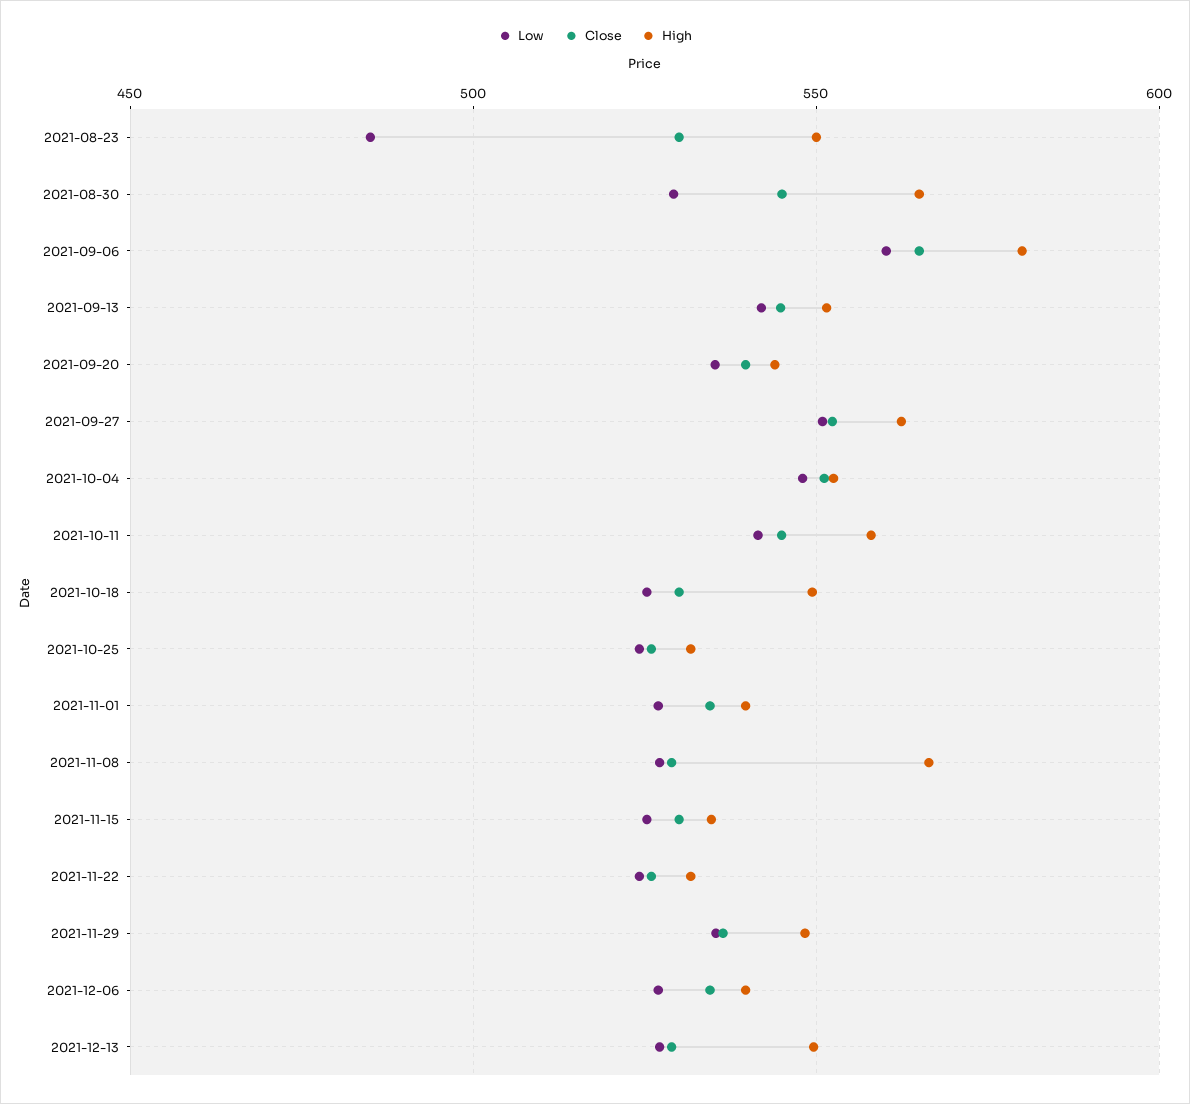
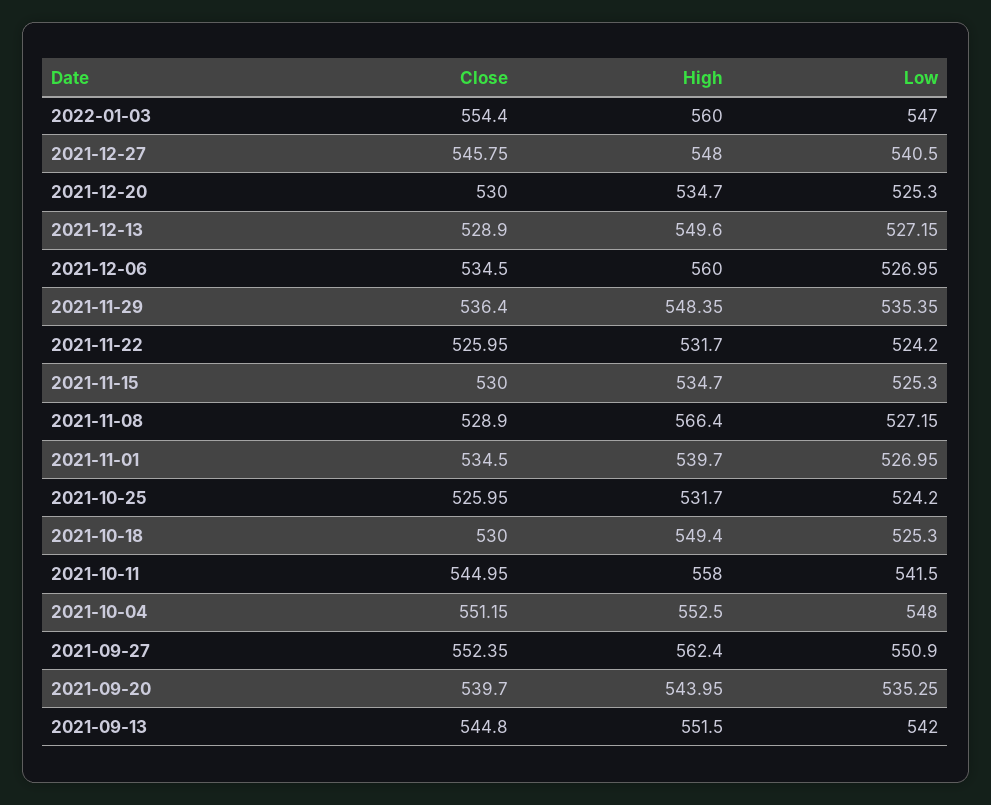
Low, 2021-08-23: 485 -> none
Close, 2021-08-23: 530 -> none
High, 2021-08-23: 550 -> none
Low, 2021-08-30: 530 -> none
Close, 2021-08-30: 545 -> none
High, 2021-08-30: 565 -> none
Low, 2021-09-06: 560 -> none
Close, 2021-09-06: 565 -> none
High, 2021-09-06: 580 -> none
High, 2021-12-06: 540 -> 560
Close, 2022-01-03: none -> 554.4
High, 2022-01-03: none -> 560
Low, 2022-01-03: none -> 547
Close, 2021-12-27: none -> 545.75
High, 2021-12-27: none -> 548
Low, 2021-12-27: none -> 540.5
Close, 2021-12-20: none -> 530
High, 2021-12-20: none -> 534.7
Low, 2021-12-20: none -> 525.3

